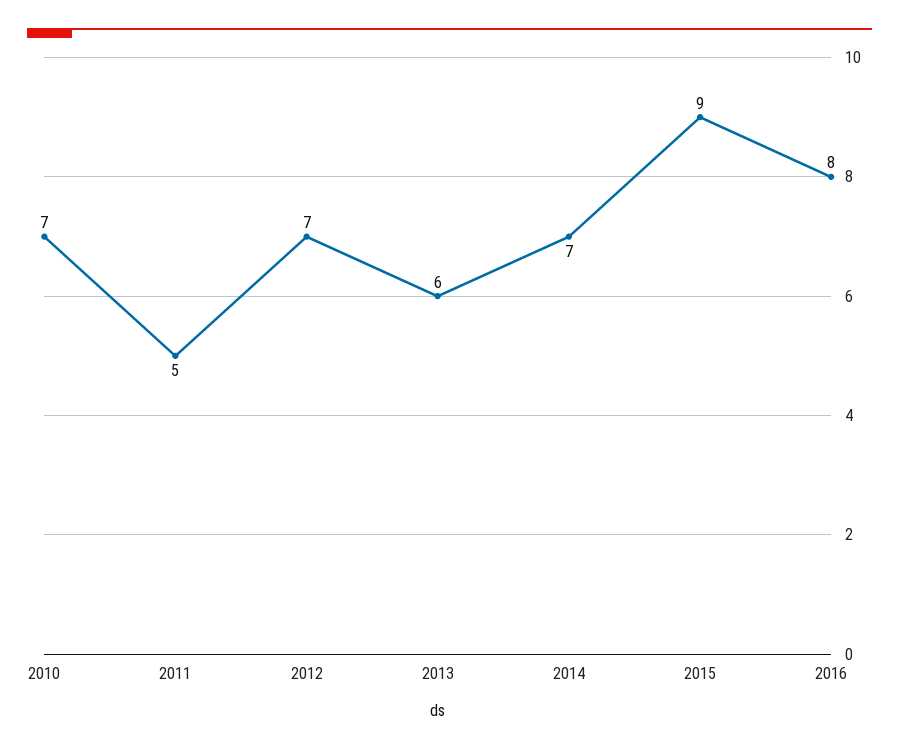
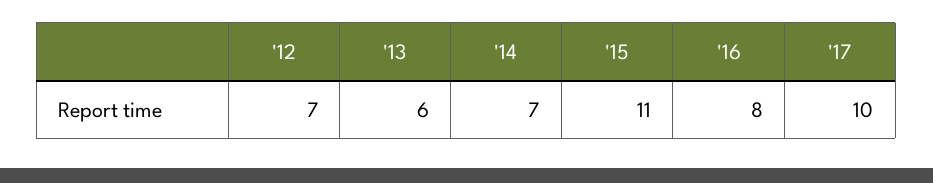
2010: 7 -> none
2011: 5 -> none
2015: 9 -> 11
'17: none -> 10

